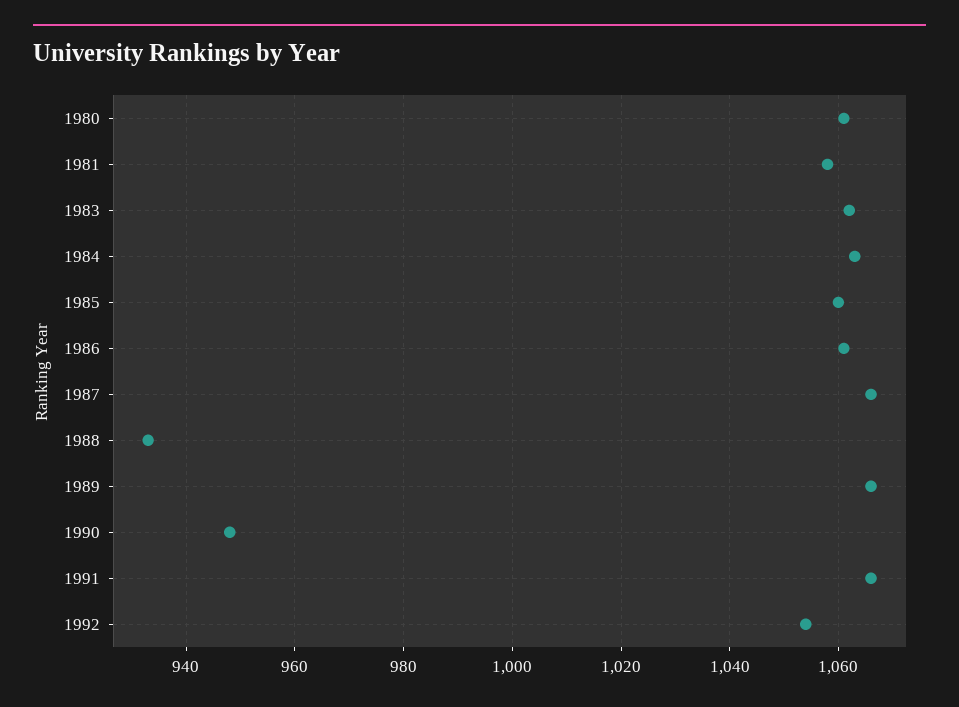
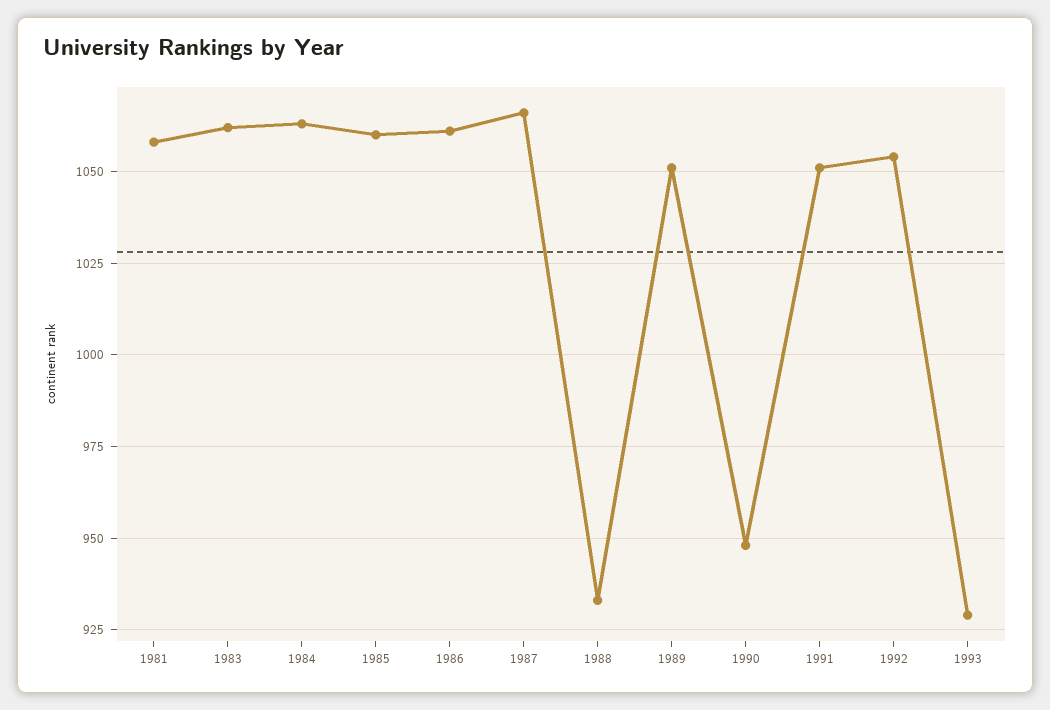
1980: 1060 -> none
1989: 1065 -> 1050
1991: 1065 -> 1050
1993: none -> 930

